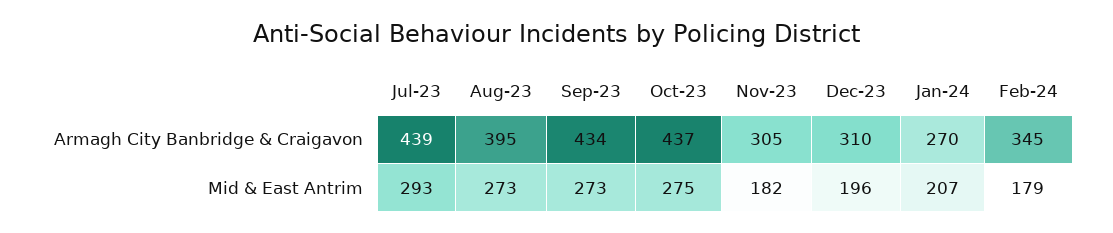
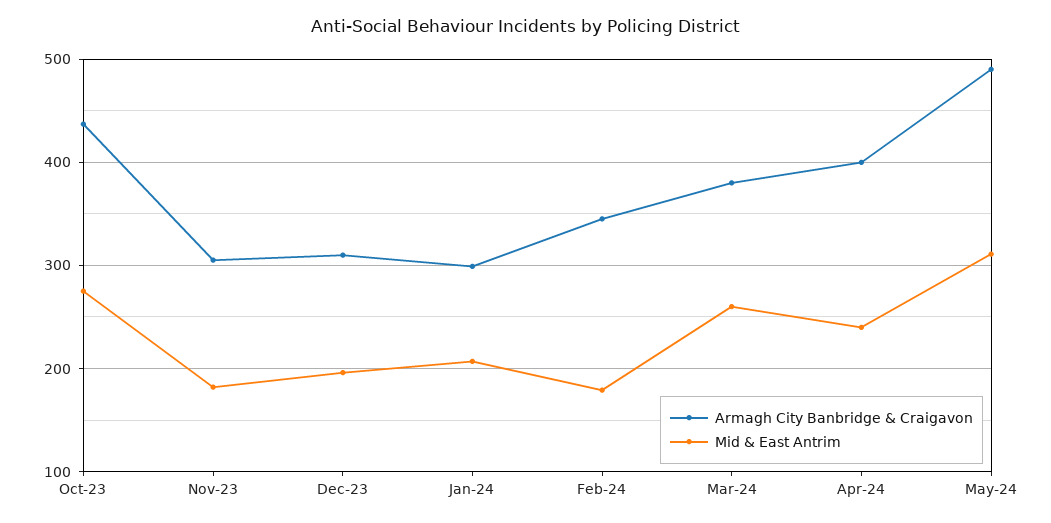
Armagh City Banbridge & Craigavon, Jul-23: 439 -> none
Armagh City Banbridge & Craigavon, Aug-23: 395 -> none
Armagh City Banbridge & Craigavon, Sep-23: 434 -> none
Armagh City Banbridge & Craigavon, Jan-24: 270 -> 300
Mid & East Antrim, Jul-23: 293 -> none
Mid & East Antrim, Aug-23: 273 -> none
Mid & East Antrim, Sep-23: 273 -> none
Armagh City Banbridge & Craigavon, Mar-24: none -> 380
Mid & East Antrim, Mar-24: none -> 260
Armagh City Banbridge & Craigavon, Apr-24: none -> 400
Mid & East Antrim, Apr-24: none -> 240
Armagh City Banbridge & Craigavon, May-24: none -> 490
Mid & East Antrim, May-24: none -> 310

